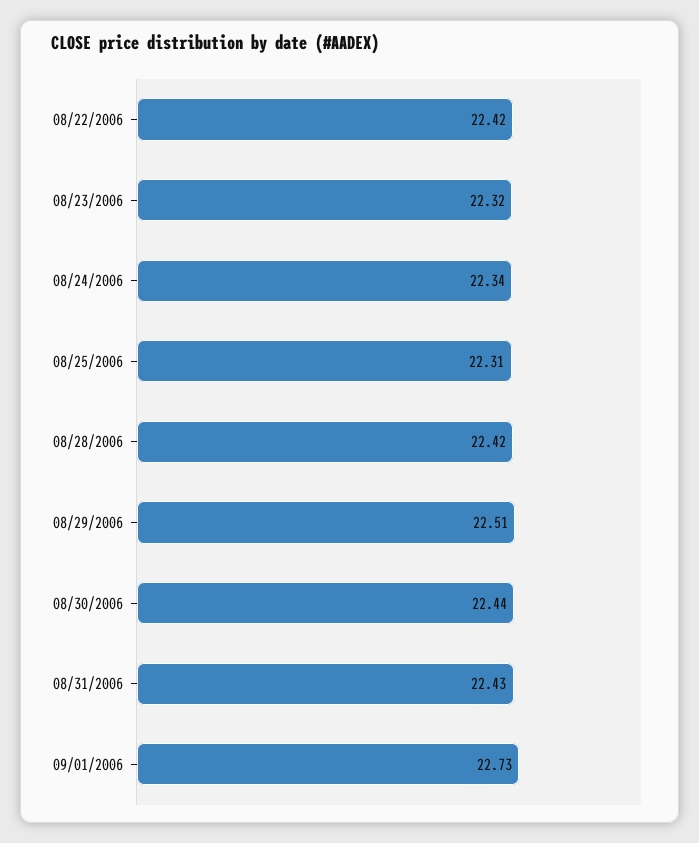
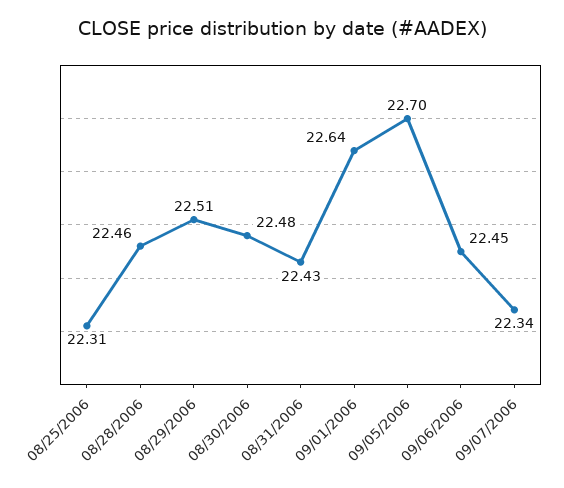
08/22/2006: 22.42 -> none
08/23/2006: 22.32 -> none
08/24/2006: 22.34 -> none
08/28/2006: 22.42 -> 22.46
08/30/2006: 22.44 -> 22.48
09/01/2006: 22.73 -> 22.64
09/05/2006: none -> 22.7
09/06/2006: none -> 22.45
09/07/2006: none -> 22.34

